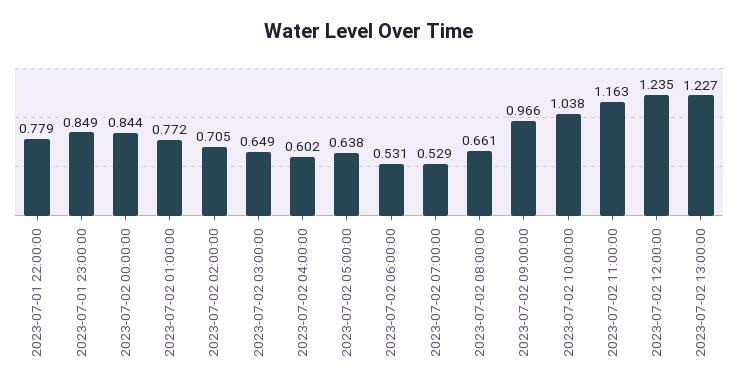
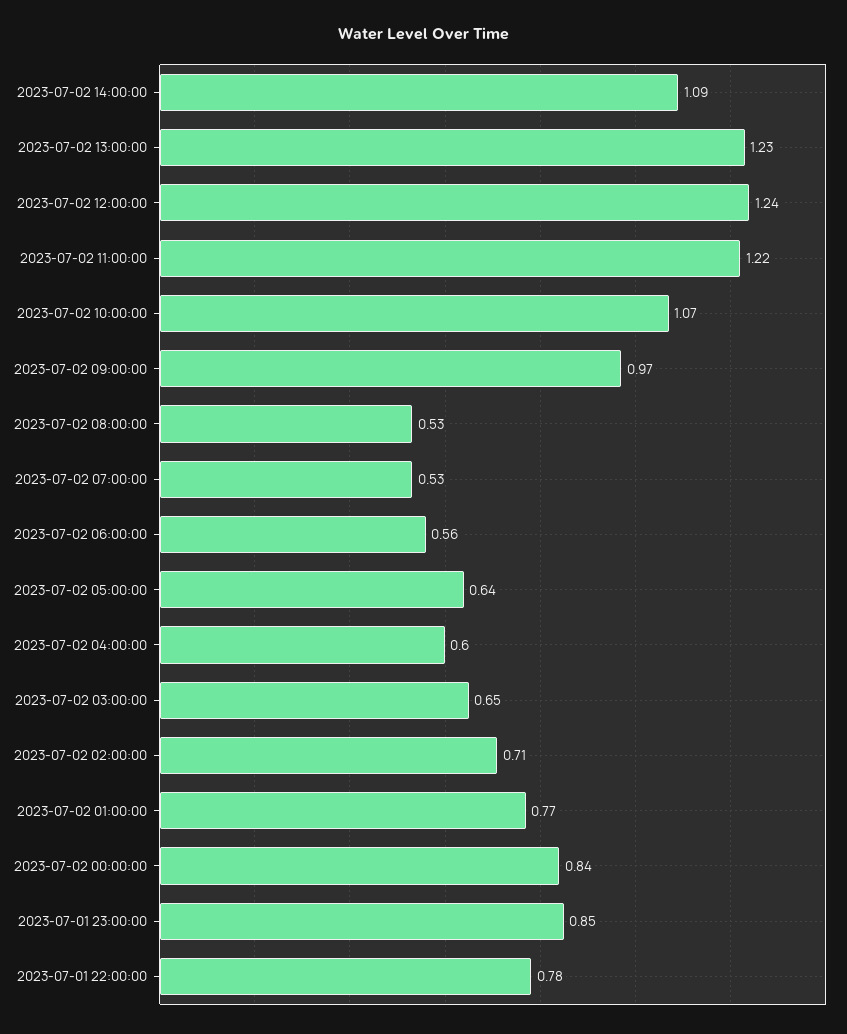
2023-07-02 06:00:00: 0.531 -> 0.56
2023-07-02 08:00:00: 0.661 -> 0.53
2023-07-02 10:00:00: 1.038 -> 1.07
2023-07-02 11:00:00: 1.163 -> 1.22
2023-07-02 14:00:00: none -> 1.09

